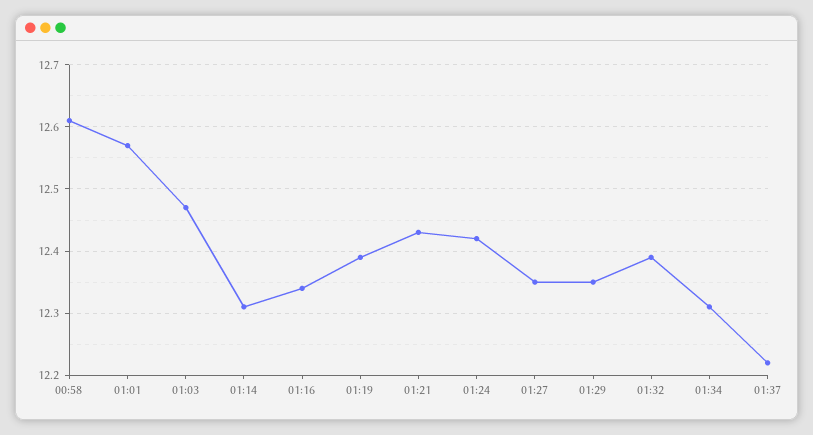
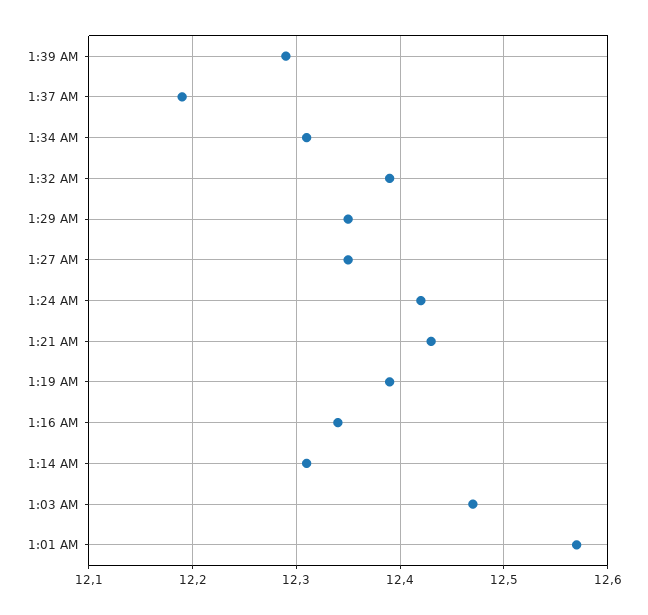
00:58: 12.61 -> none
01:37: 12.22 -> 12.19
1:39 AM: none -> 12.29

